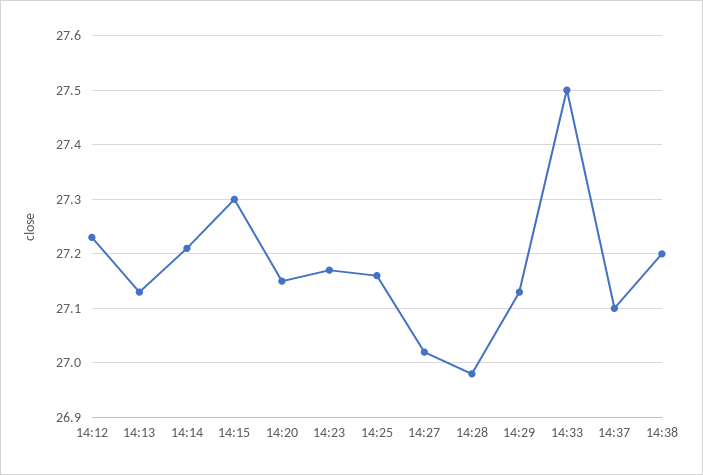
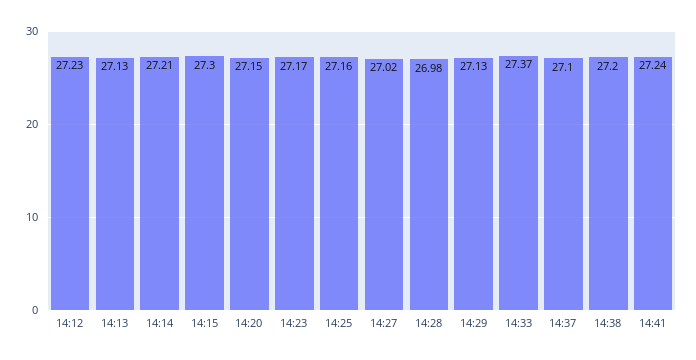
14:33: 27.5 -> 27.37
14:41: none -> 27.24

